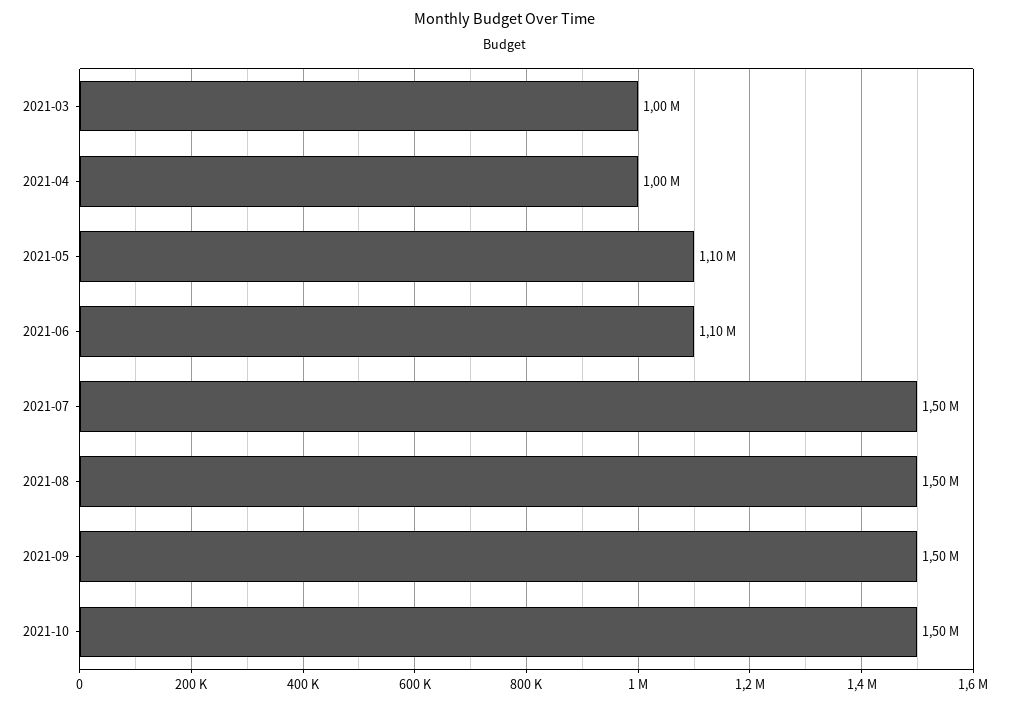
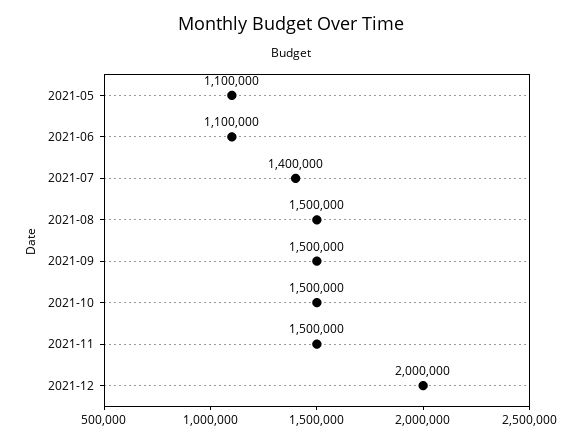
2021-03: 1000000 -> none
2021-04: 1000000 -> none
2021-07: 1500000 -> 1400000
2021-11: none -> 1500000
2021-12: none -> 2000000

